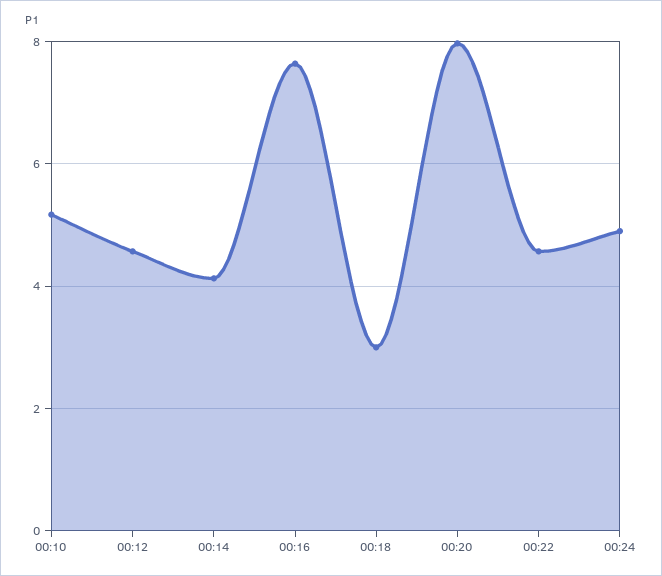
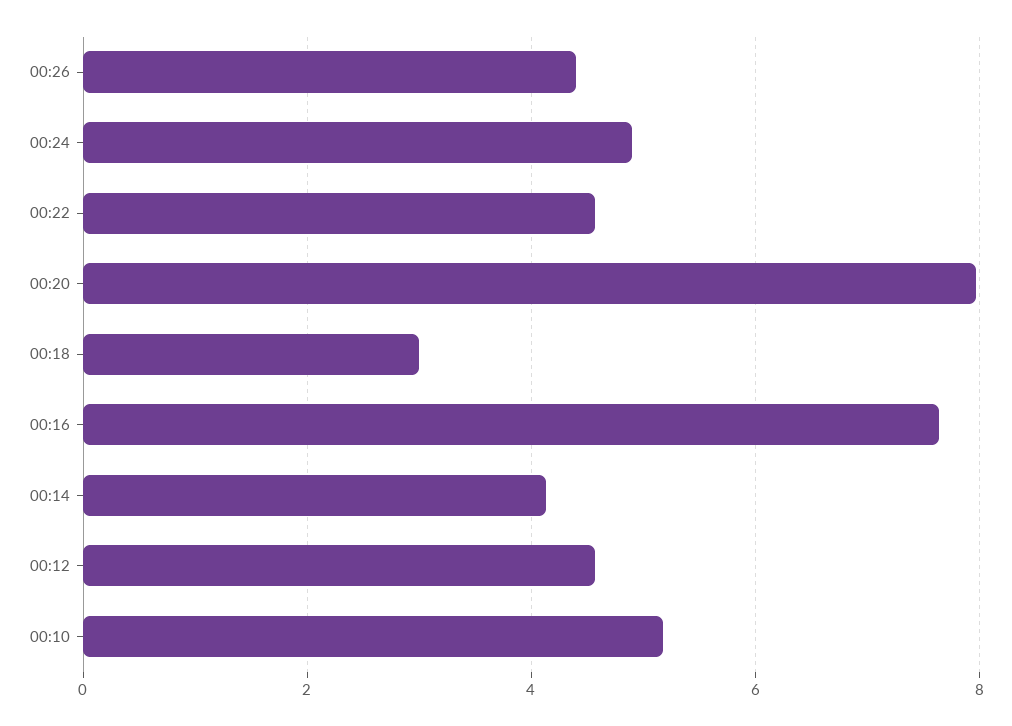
00:26: none -> 4.4

